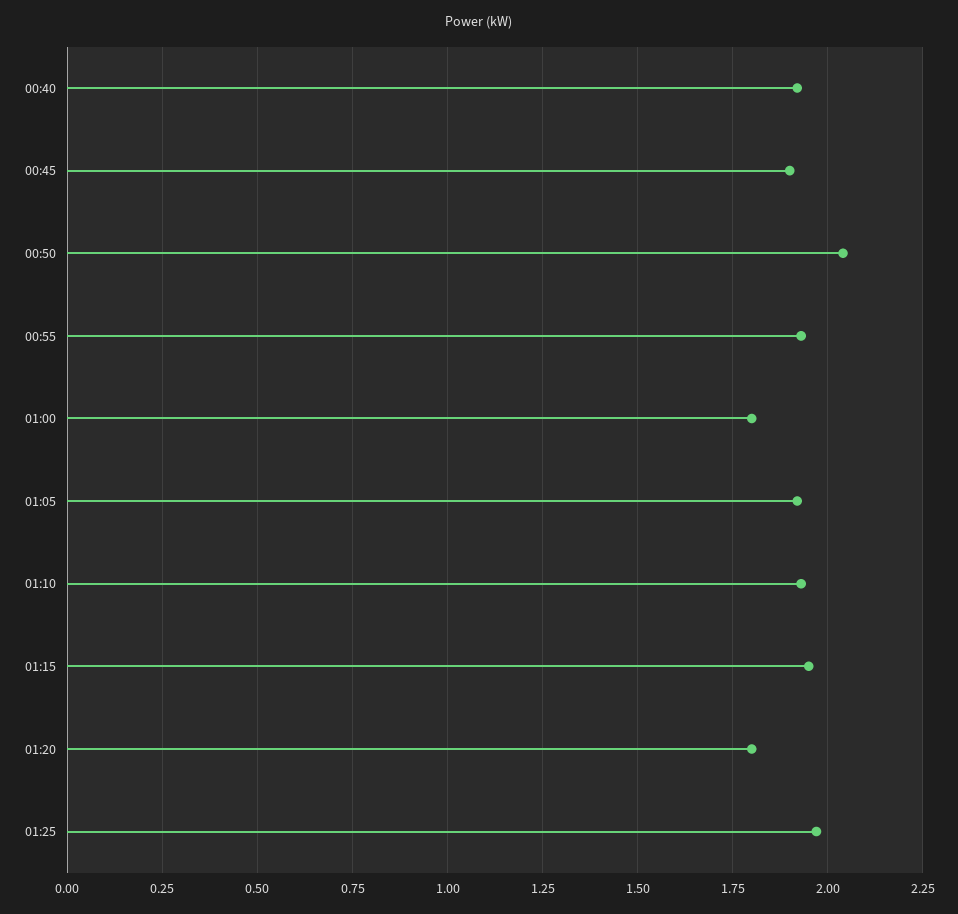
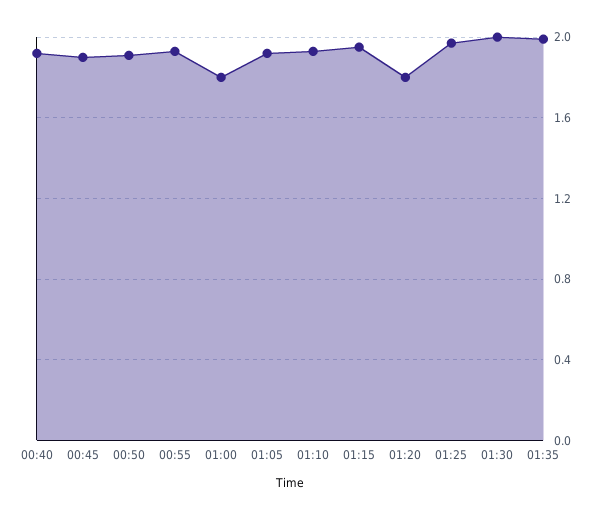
00:50: 2.05 -> 1.9
01:30: none -> 2
01:35: none -> 2

